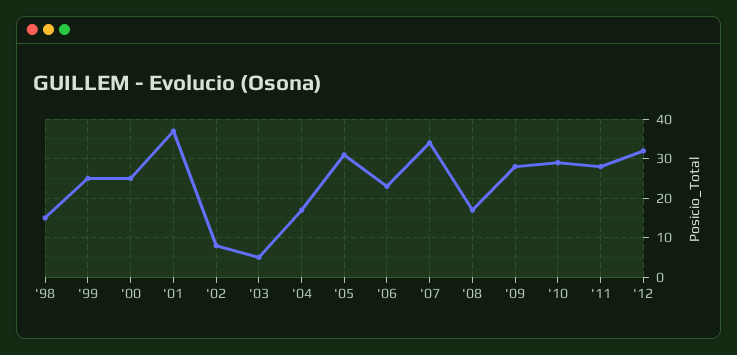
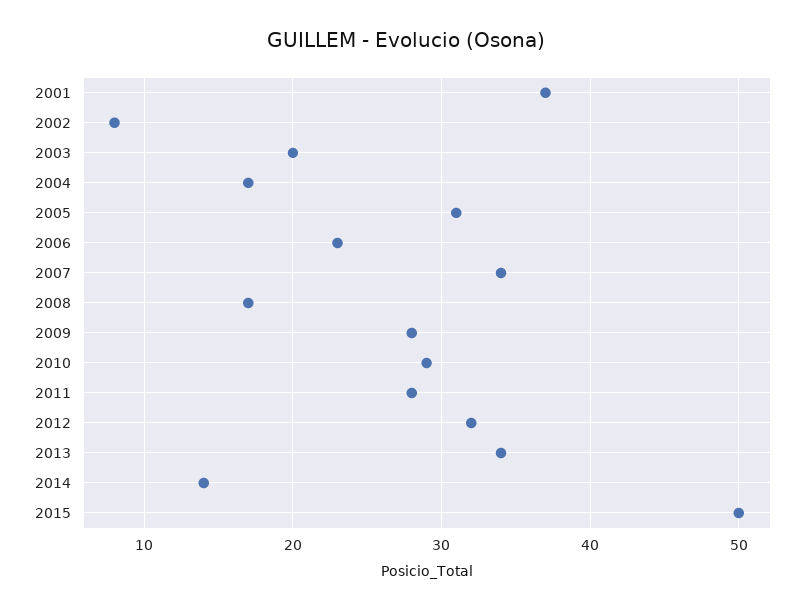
'98: 15 -> none
'99: 25 -> none
'00: 25 -> none
'03: 5 -> 20
2013: none -> 34
2014: none -> 14
2015: none -> 50

